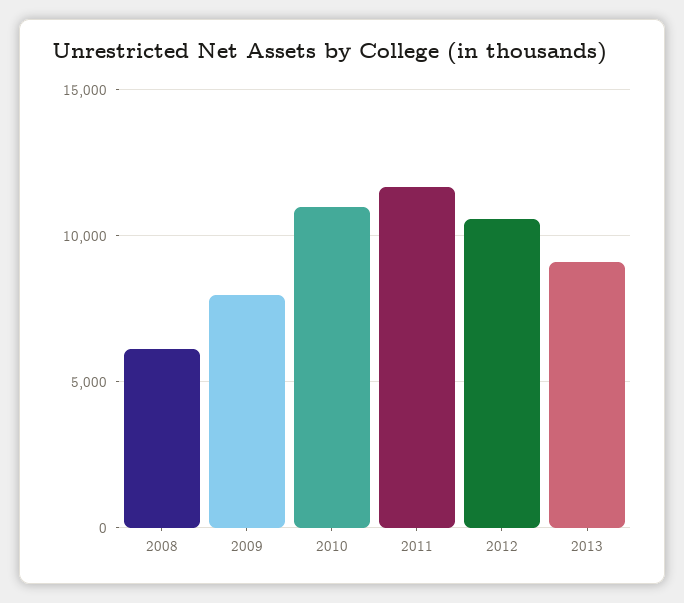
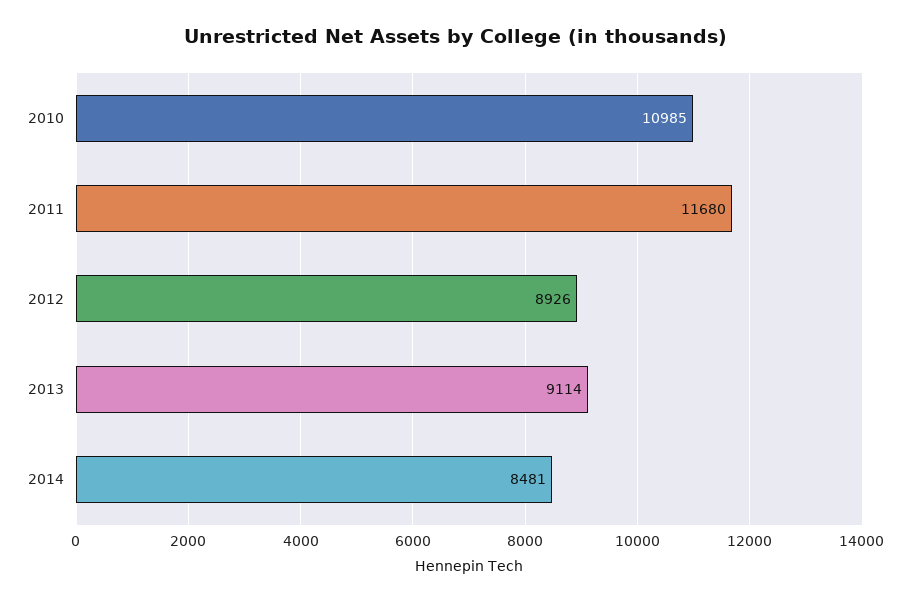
2008: 6000 -> none
2009: 8000 -> none
2012: 10500 -> 8926
2014: none -> 8481

